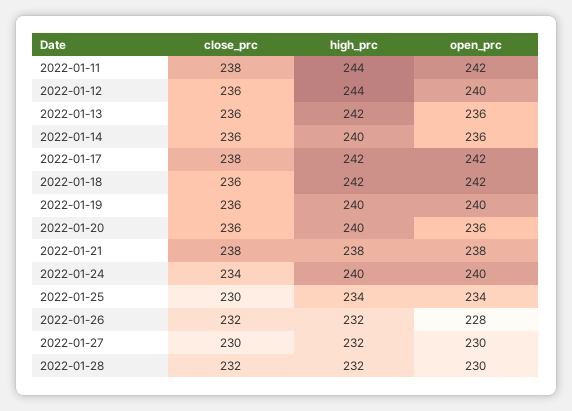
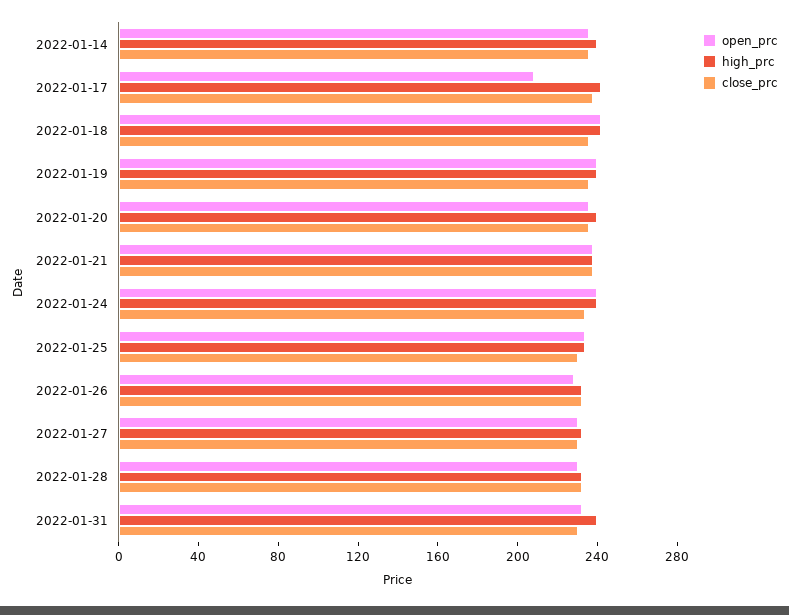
close_prc, 2022-01-11: 238 -> none
high_prc, 2022-01-11: 244 -> none
open_prc, 2022-01-11: 242 -> none
close_prc, 2022-01-12: 236 -> none
high_prc, 2022-01-12: 244 -> none
open_prc, 2022-01-12: 240 -> none
close_prc, 2022-01-13: 236 -> none
high_prc, 2022-01-13: 242 -> none
open_prc, 2022-01-13: 236 -> none
open_prc, 2022-01-17: 242 -> 210
open_prc, 2022-01-31: none -> 230
high_prc, 2022-01-31: none -> 240
close_prc, 2022-01-31: none -> 230

